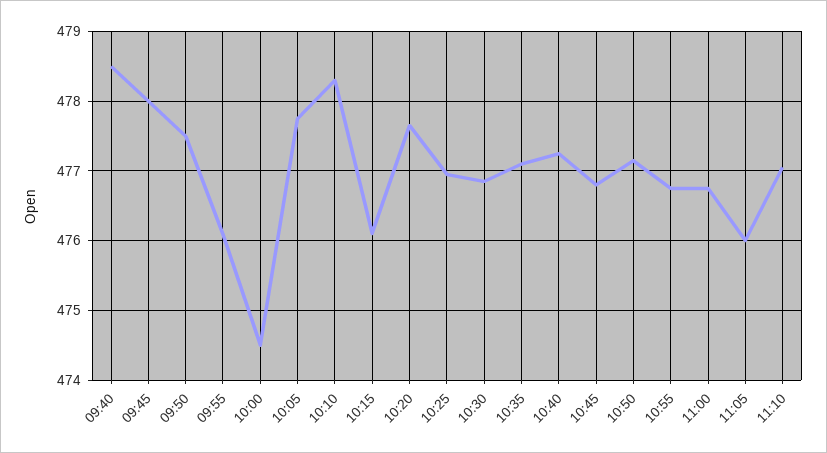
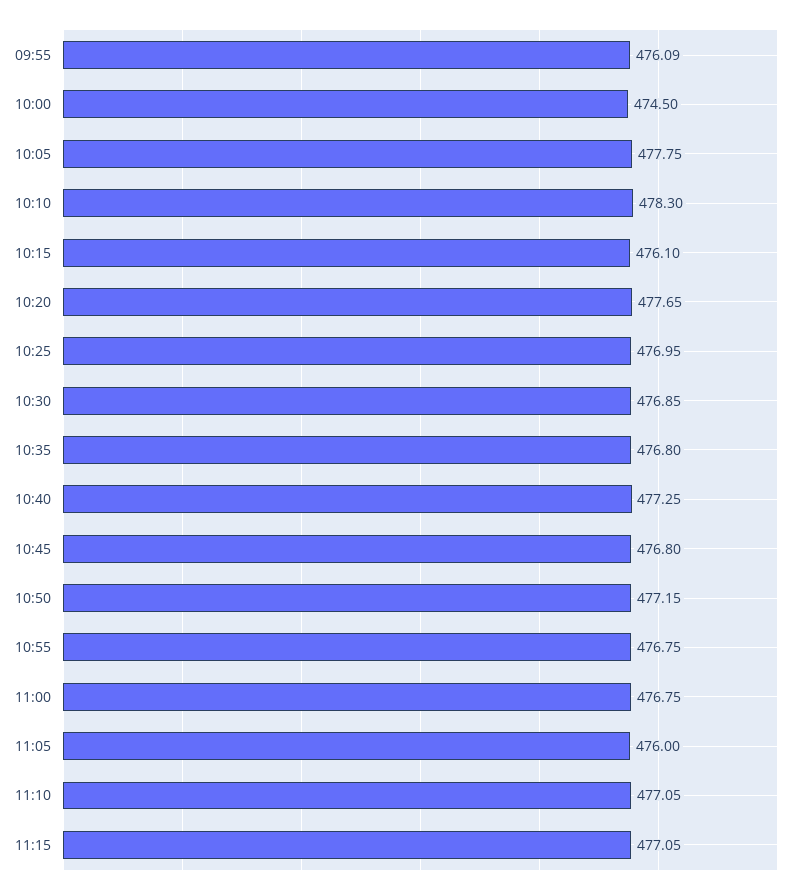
09:40: 478.5 -> none
09:45: 478 -> none
09:50: 477.5 -> none
10:35: 477.1 -> 476.8
11:15: none -> 477.05

